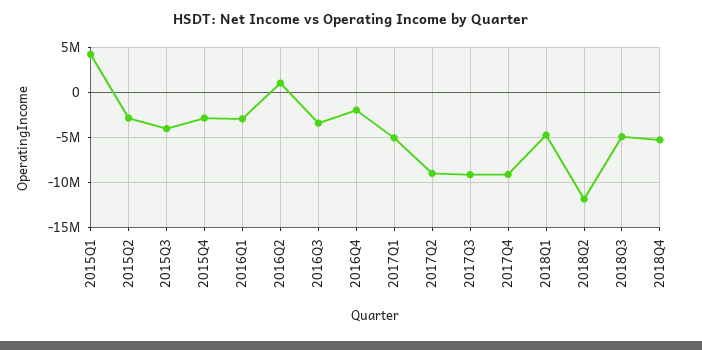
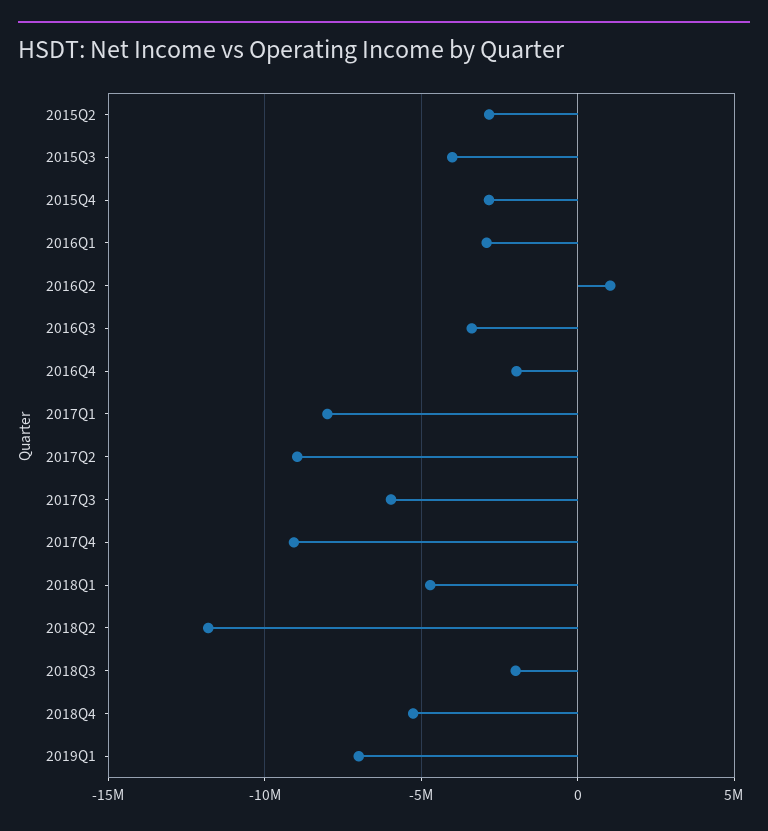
2015Q1: 4000000 -> none
2017Q1: -5000000 -> -8000000
2017Q3: -9000000 -> -6000000
2018Q3: -5000000 -> -2000000
2019Q1: none -> -7000000

